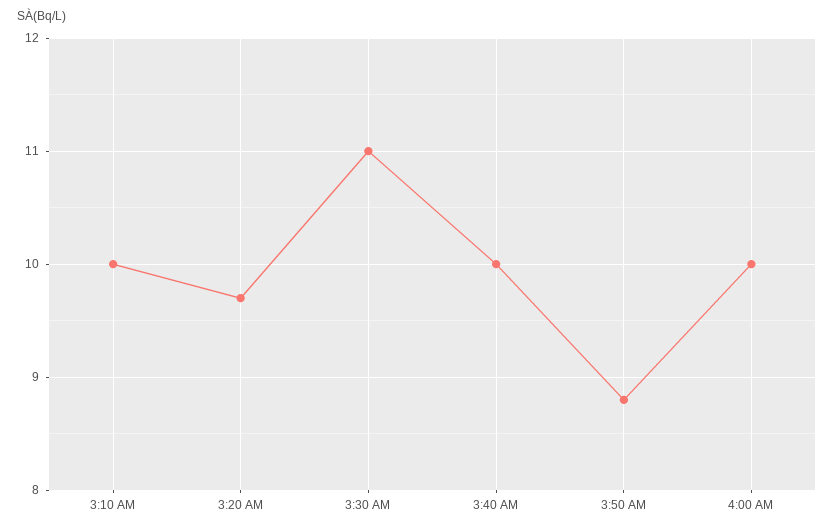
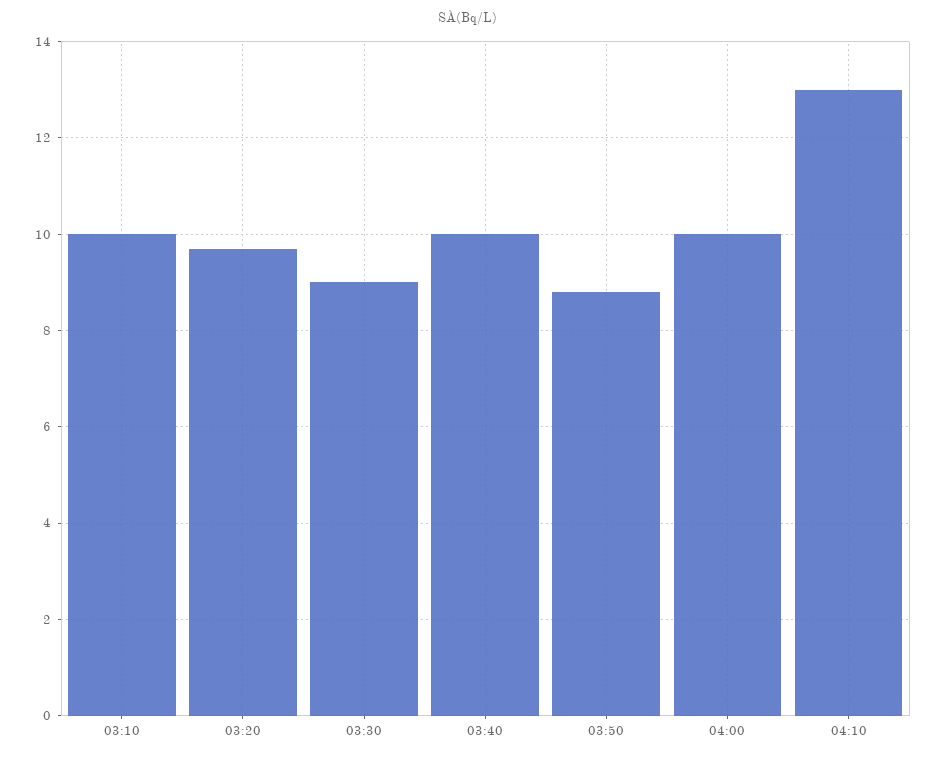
3:30 AM: 11 -> 9
04:10: none -> 13

